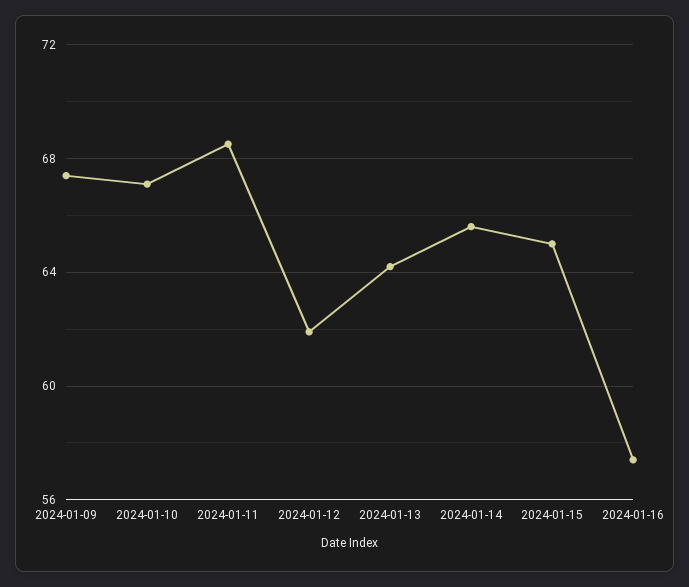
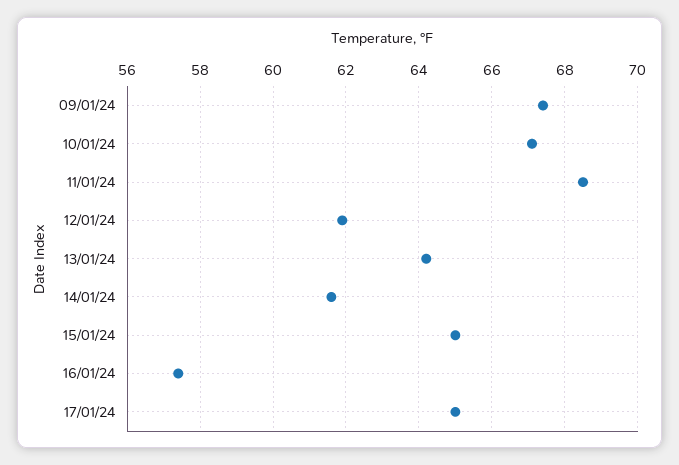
2024-01-14: 65.5 -> 61.5
17/01/24: none -> 65

